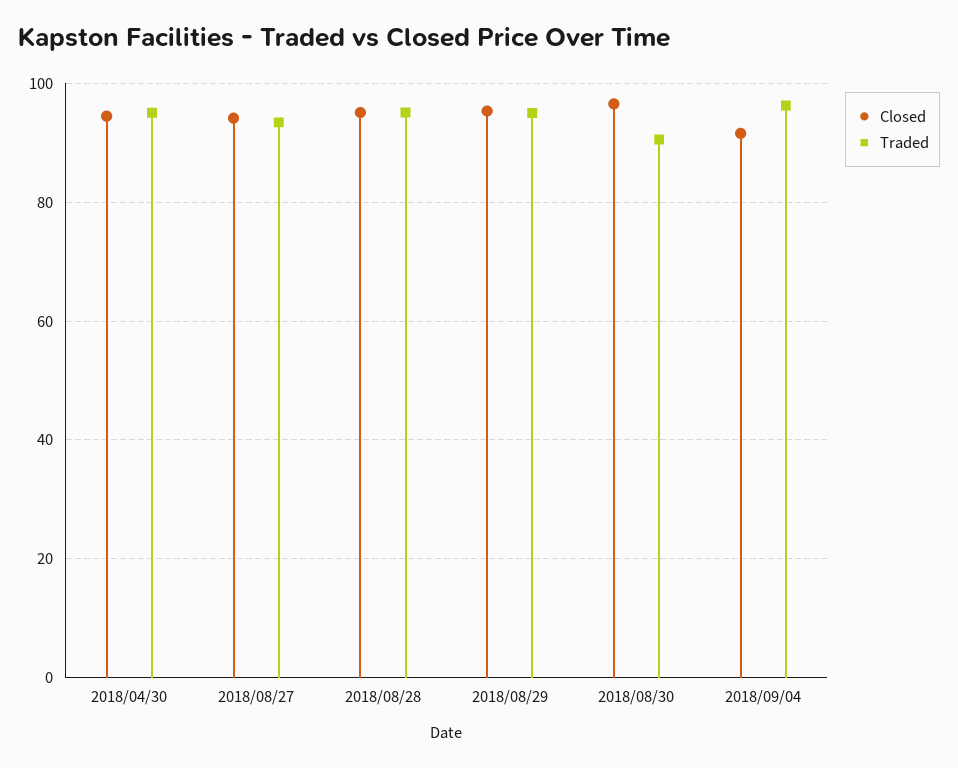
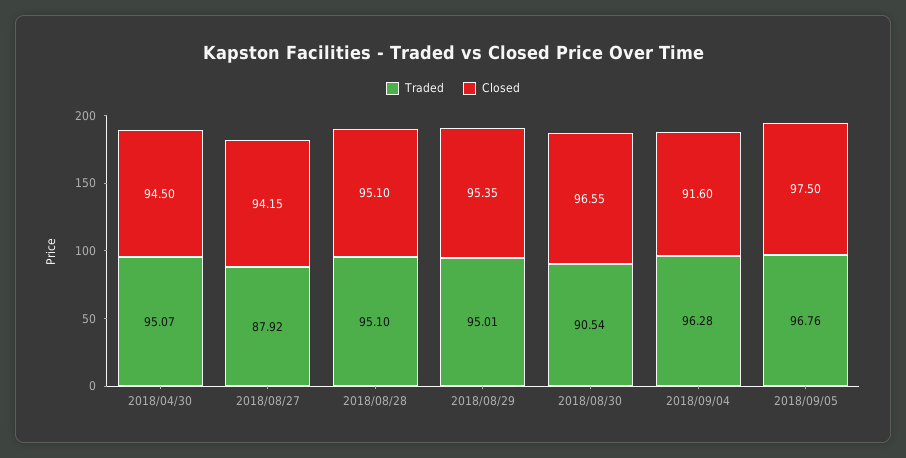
Traded, 2018/08/27: 94 -> 87.92
Traded, 2018/09/05: none -> 96.76
Closed, 2018/09/05: none -> 97.5

